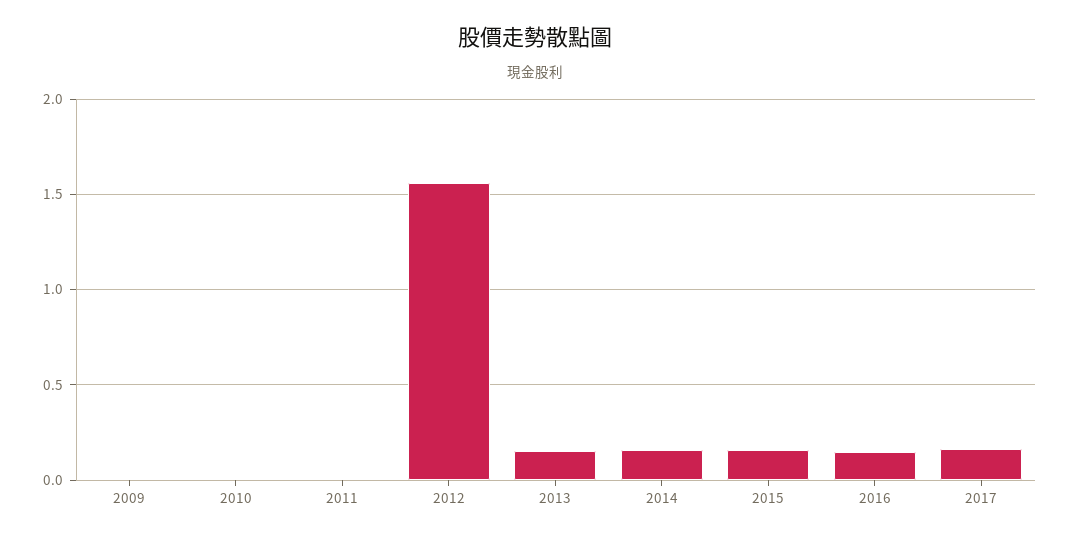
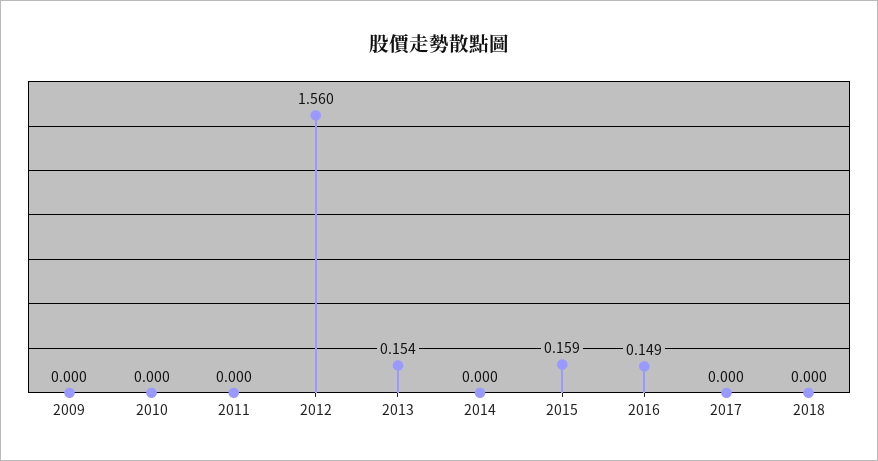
2014: 0.15 -> 0
2017: 0.15 -> 0
2018: none -> 0

